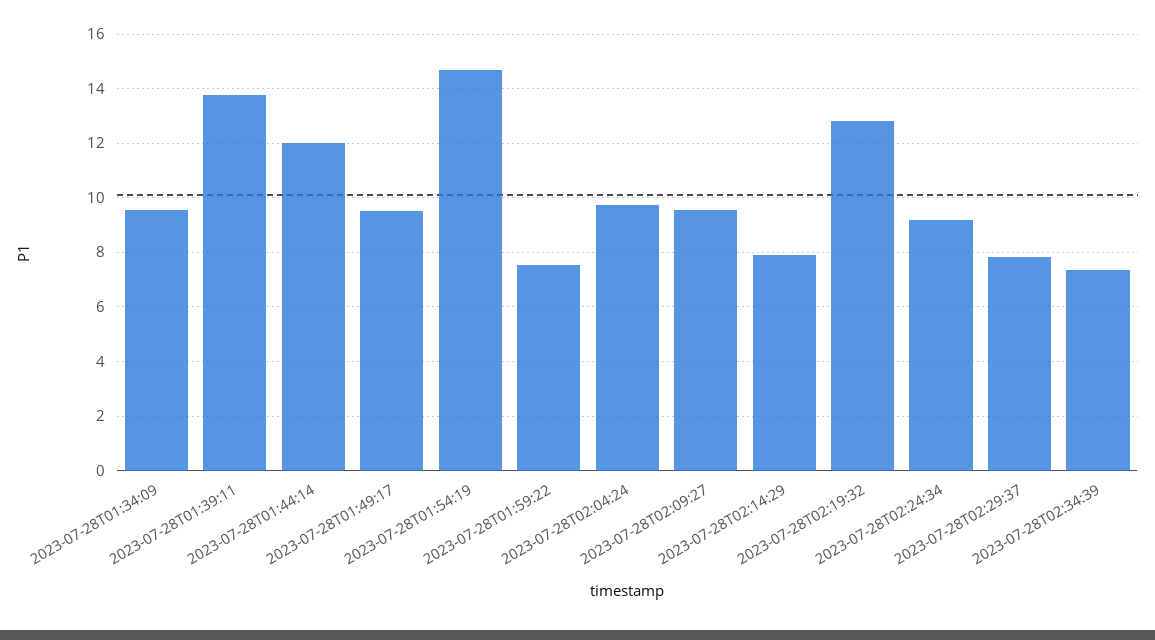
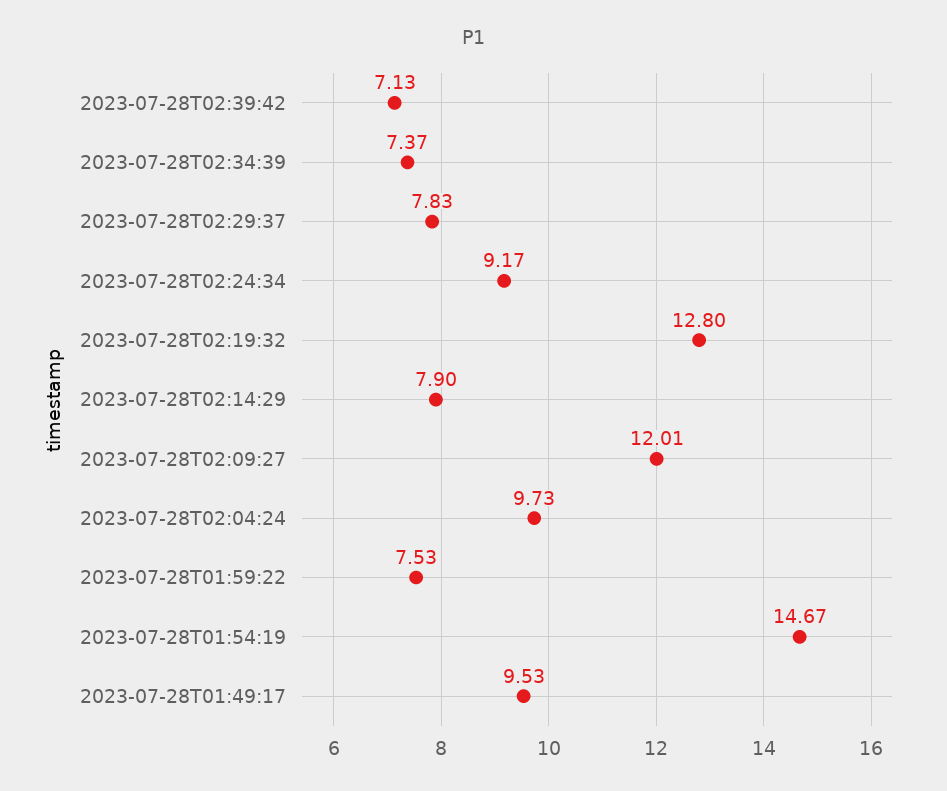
2023-07-28T01:34:09: 9.5 -> none
2023-07-28T01:39:11: 13.75 -> none
2023-07-28T01:44:14: 12 -> none
2023-07-28T02:09:27: 9.5 -> 12.01
2023-07-28T02:39:42: none -> 7.13

